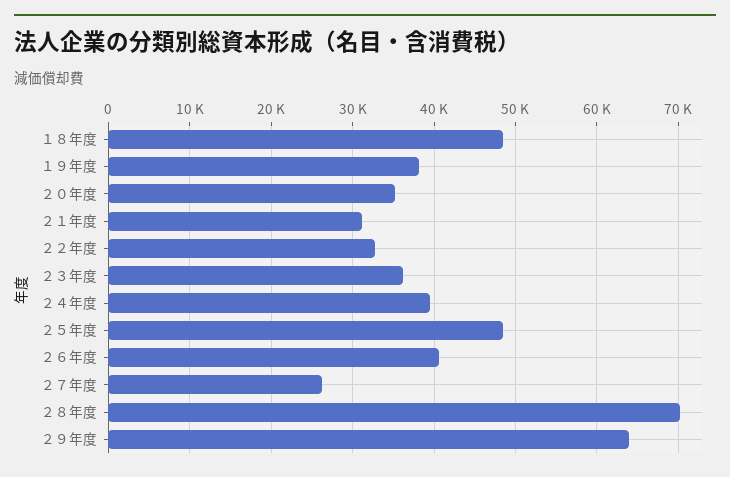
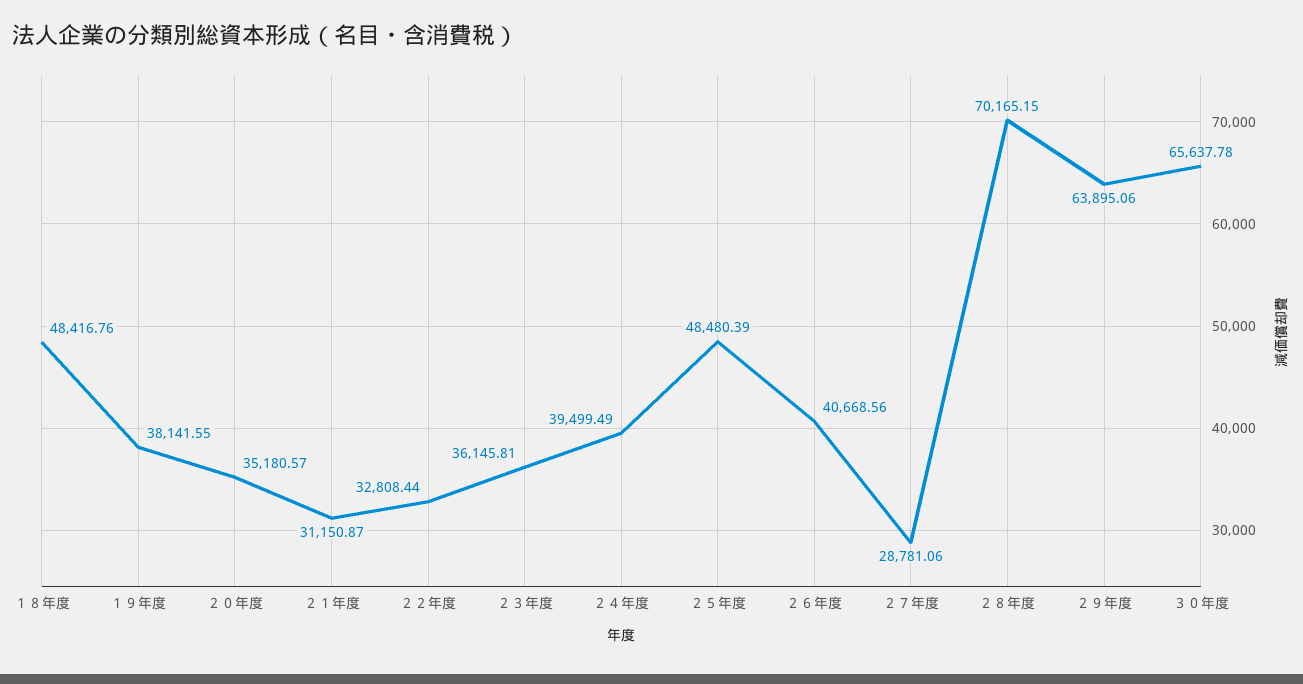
２７年度: 26000 -> 28781.06
３０年度: none -> 65637.78

